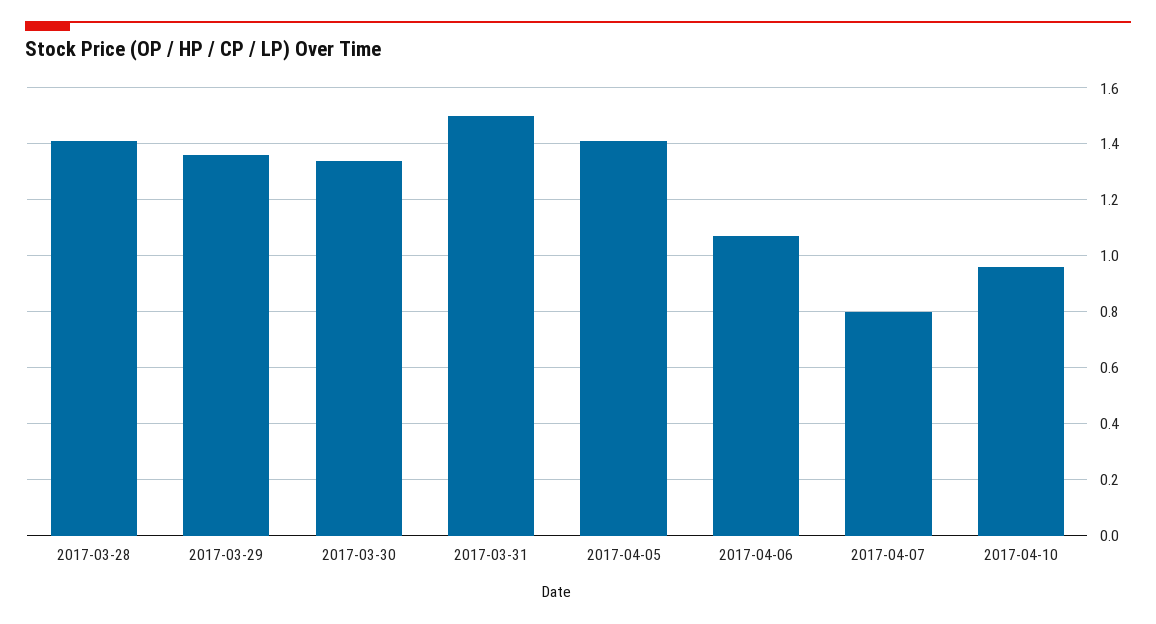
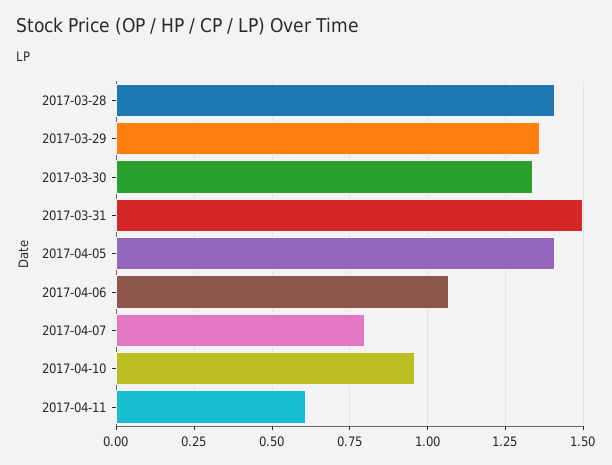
2017-04-11: none -> 0.6

